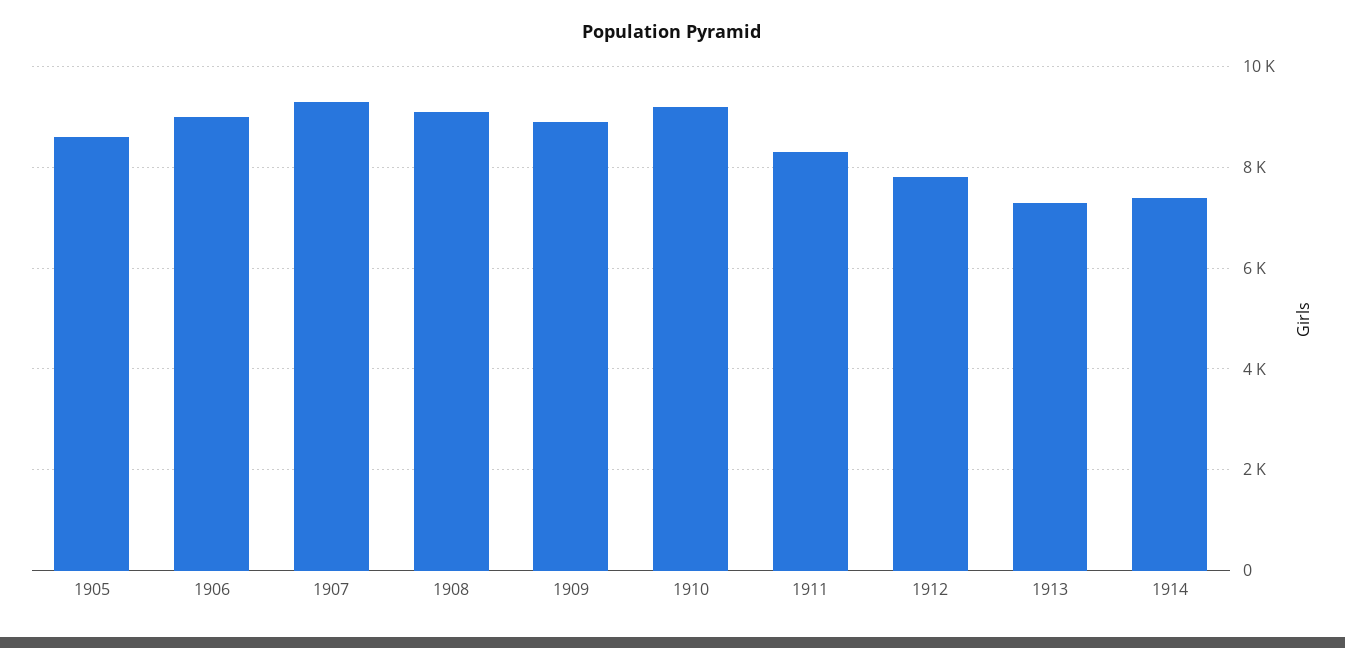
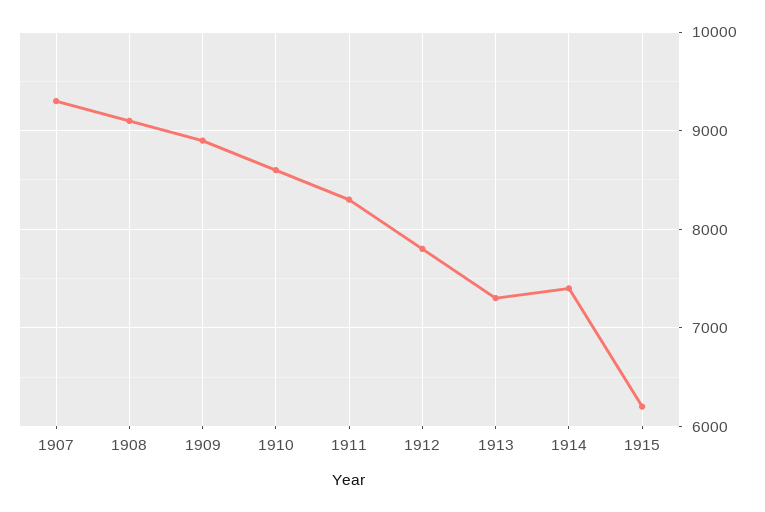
1905: 8600 -> none
1906: 9000 -> none
1910: 9200 -> 8600
1915: none -> 6200

